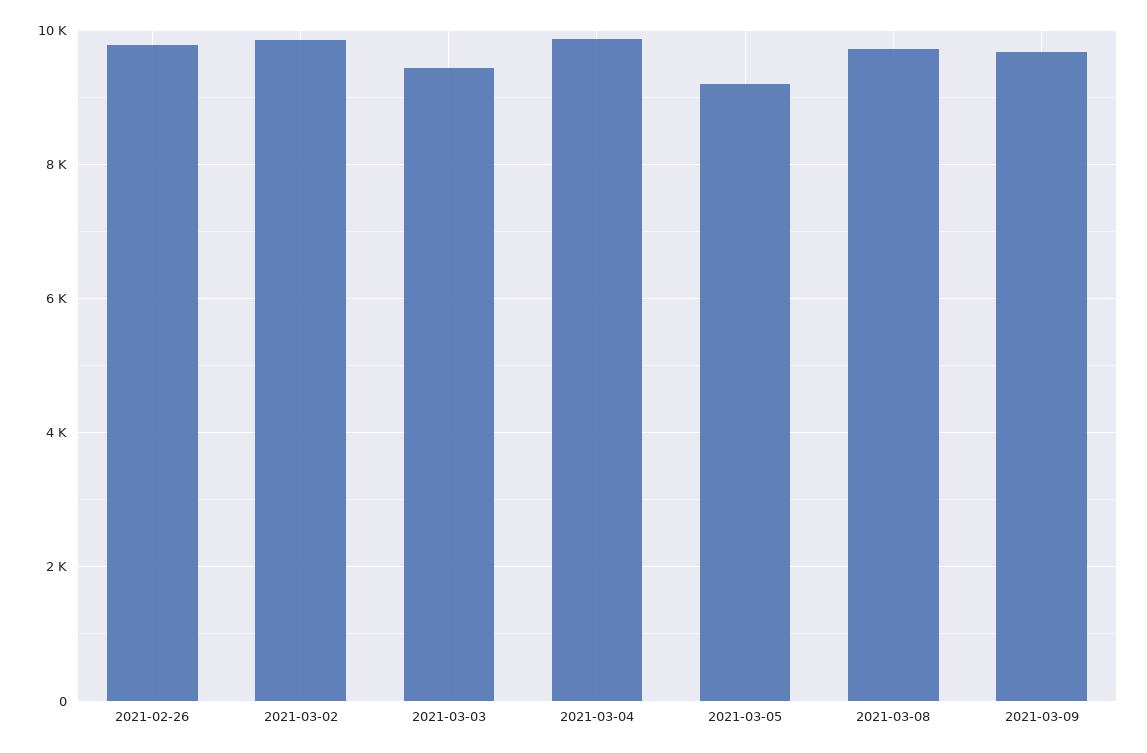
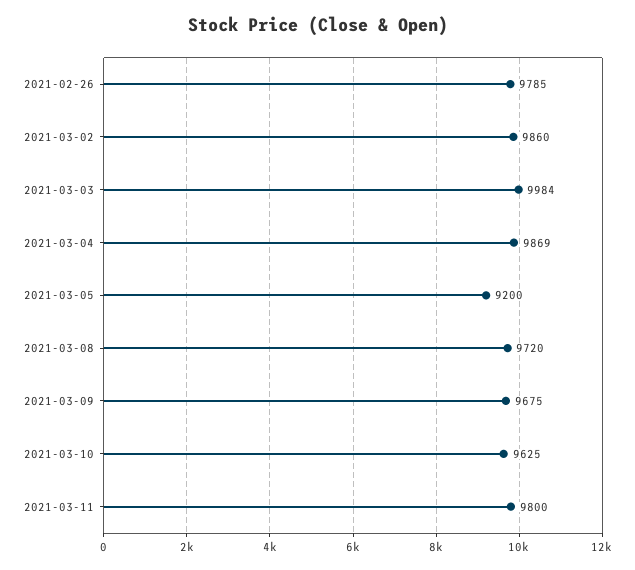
2021-03-03: 9400 -> 9984
2021-03-10: none -> 9625
2021-03-11: none -> 9800

